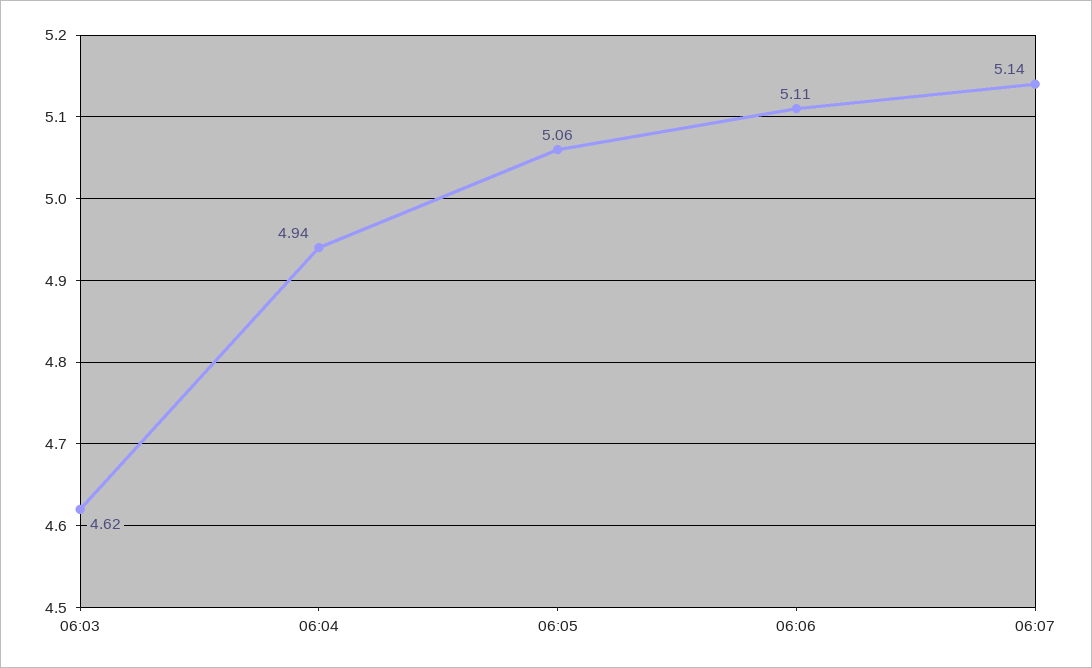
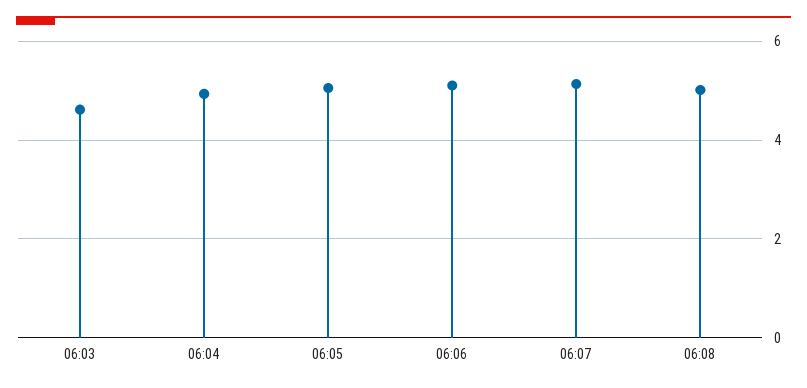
06:08: none -> 5

